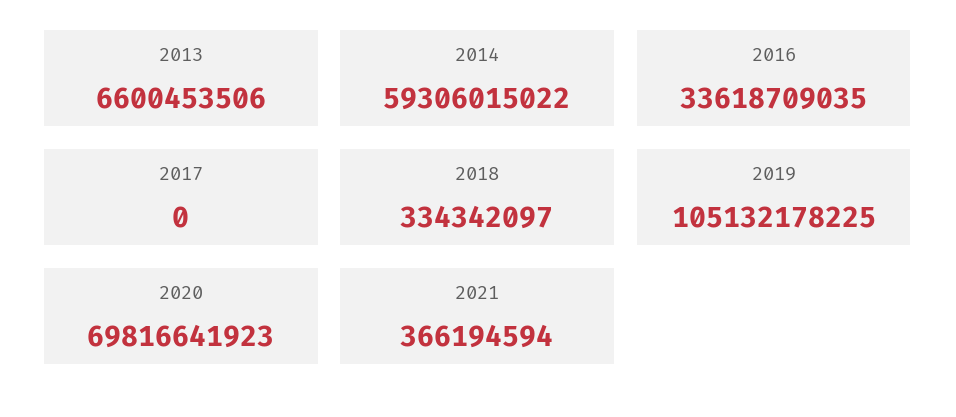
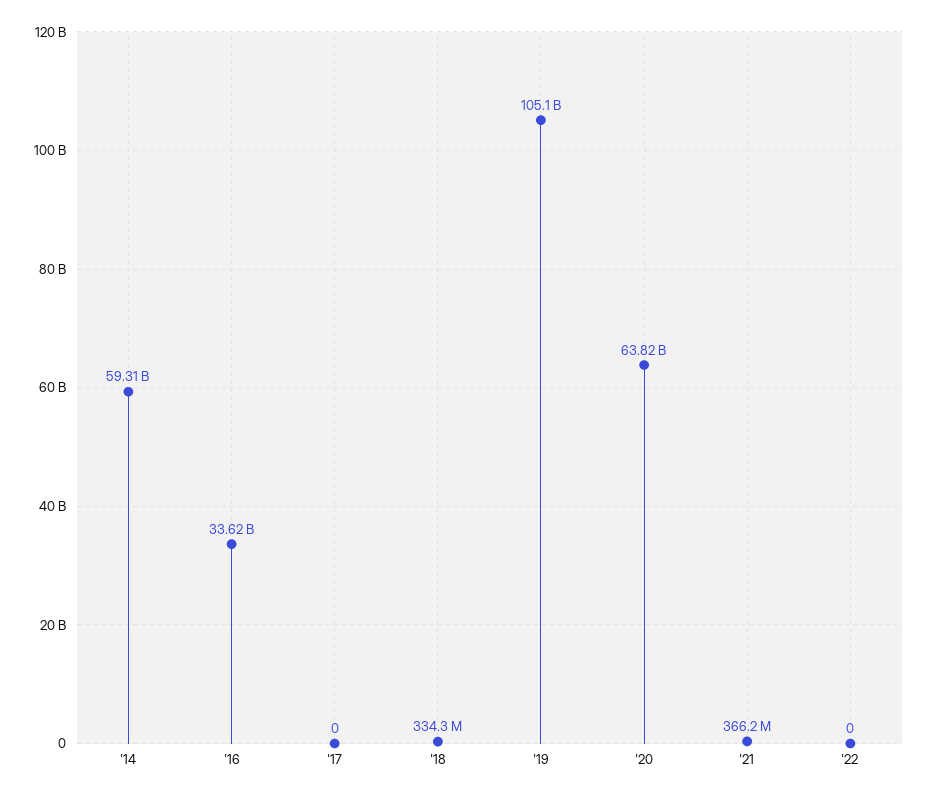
2013: 6600453506 -> none
2020: 69816641923 -> 63820000000
'22: none -> 0

